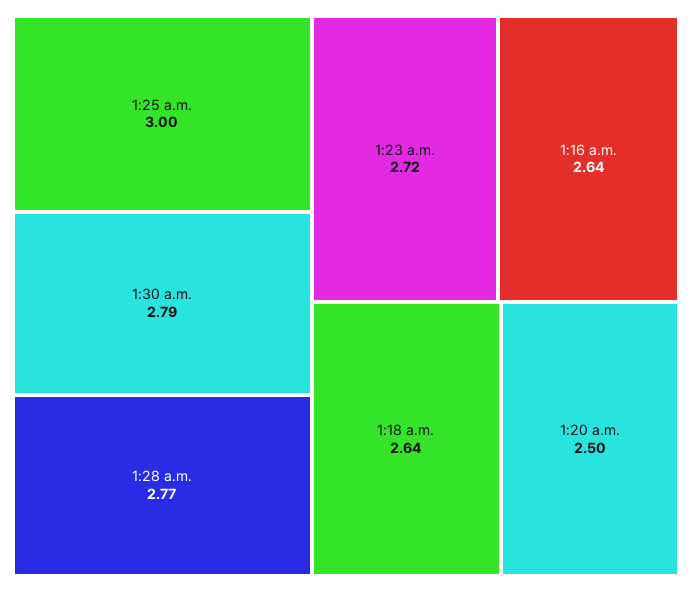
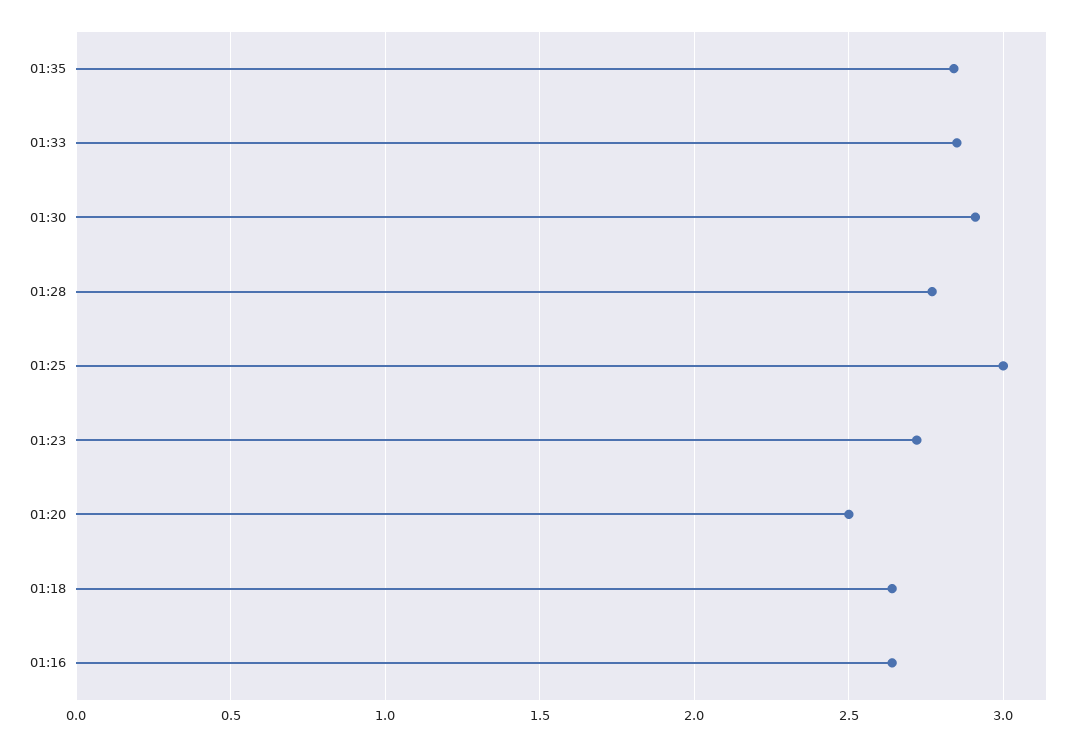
1:30 a.m.: 2.79 -> 2.9
01:35: none -> 2.85
01:33: none -> 2.85

